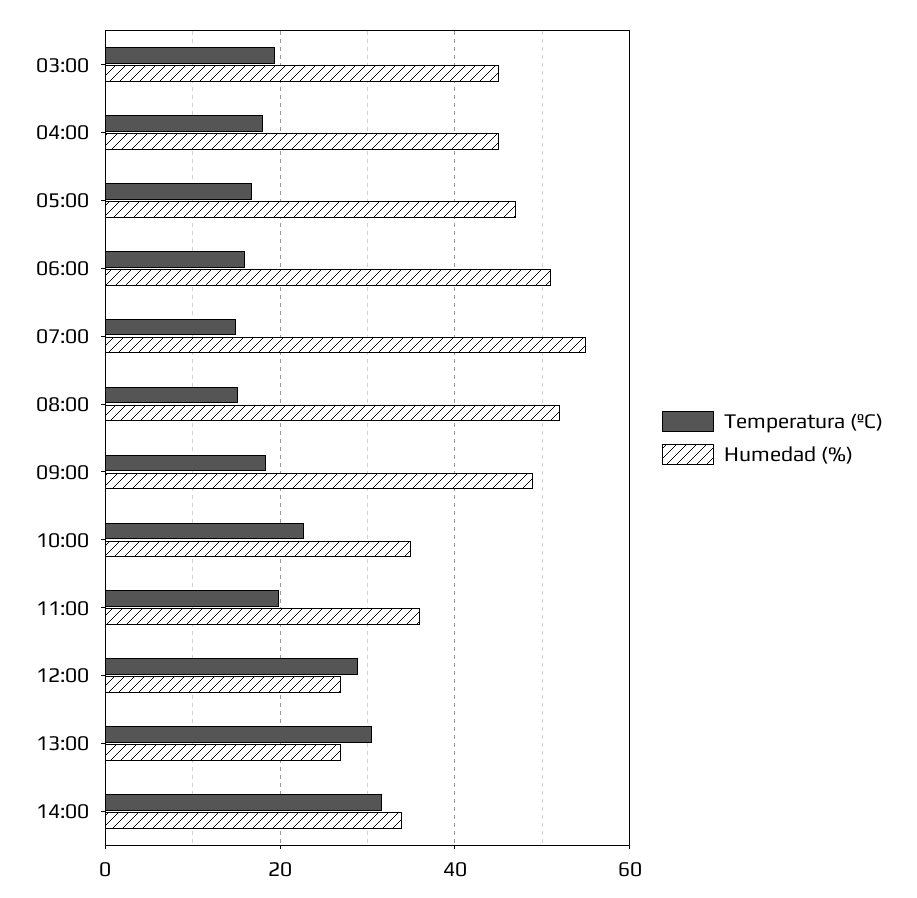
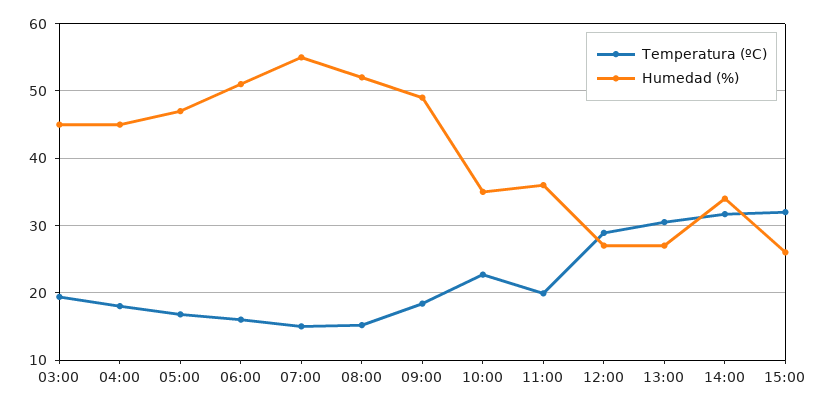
Temperatura (ºC), 15:00: none -> 32
Humedad (%), 15:00: none -> 26

